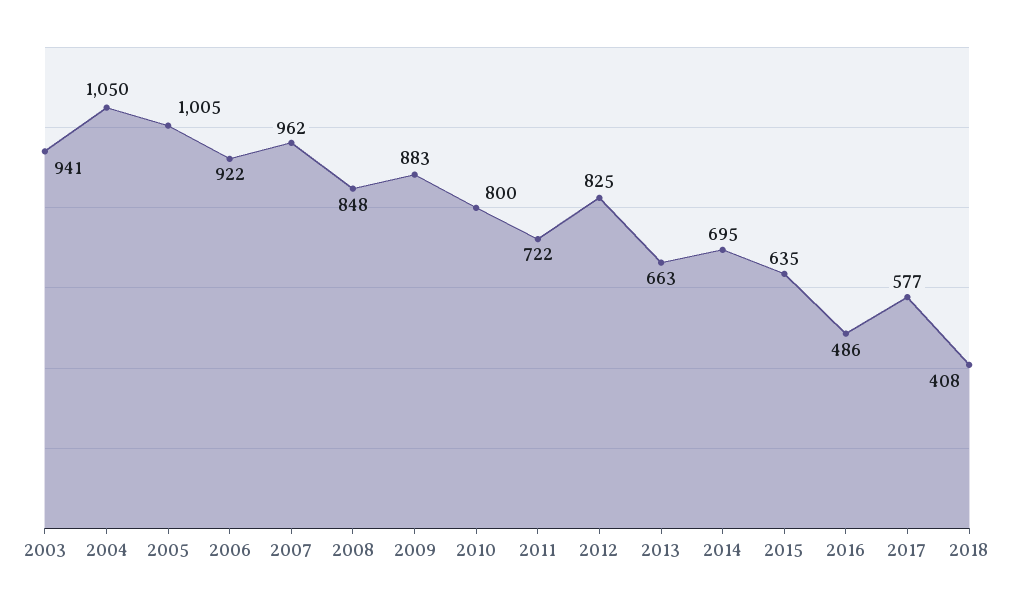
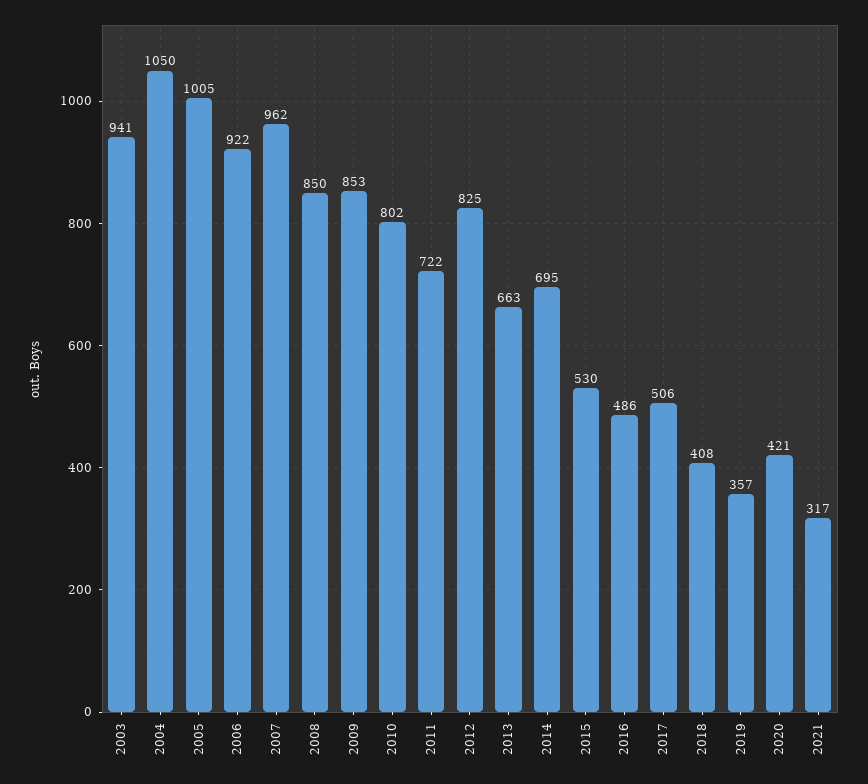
2008: 848 -> 850
2009: 883 -> 853
2010: 800 -> 802
2015: 635 -> 530
2017: 577 -> 506
2019: none -> 357
2020: none -> 421
2021: none -> 317

